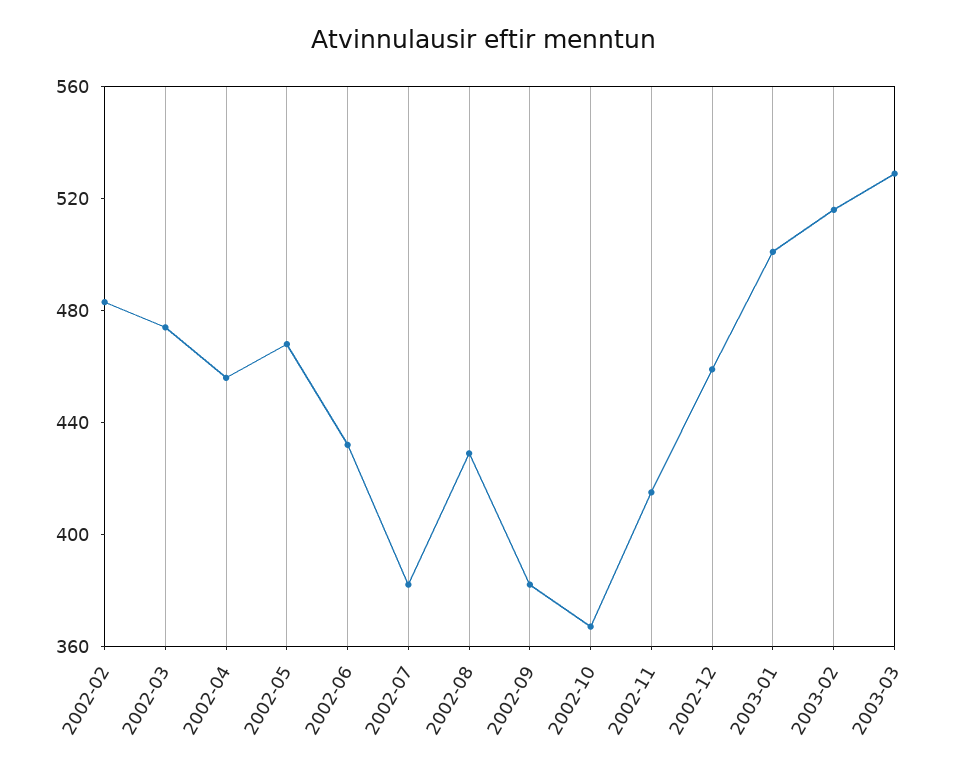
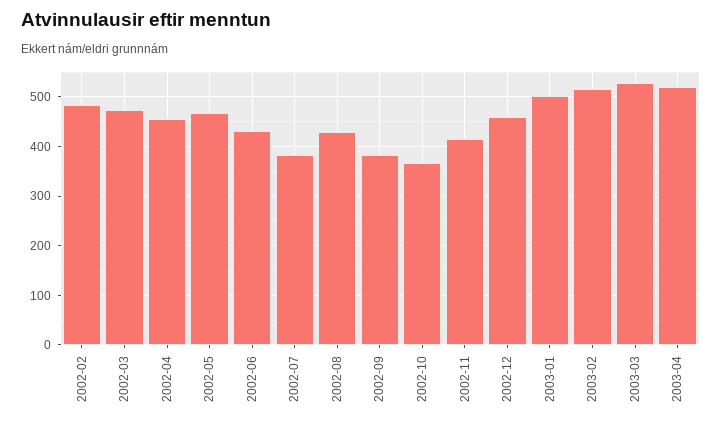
2003-04: none -> 520

